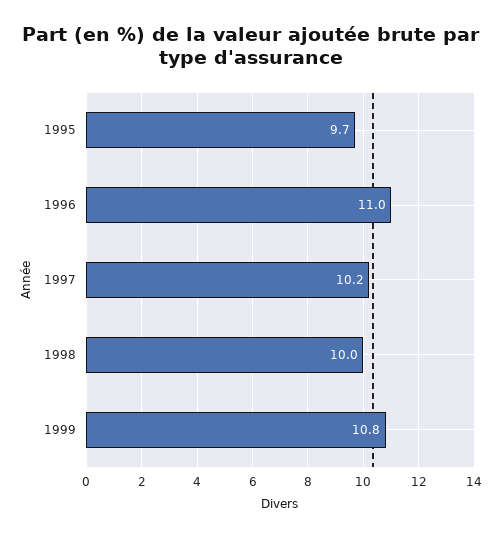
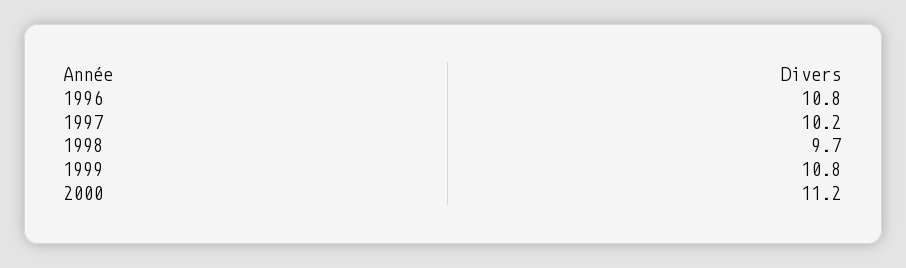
1995: 9.7 -> none
1996: 11 -> 10.8
1998: 10 -> 9.7
2000: none -> 11.2

